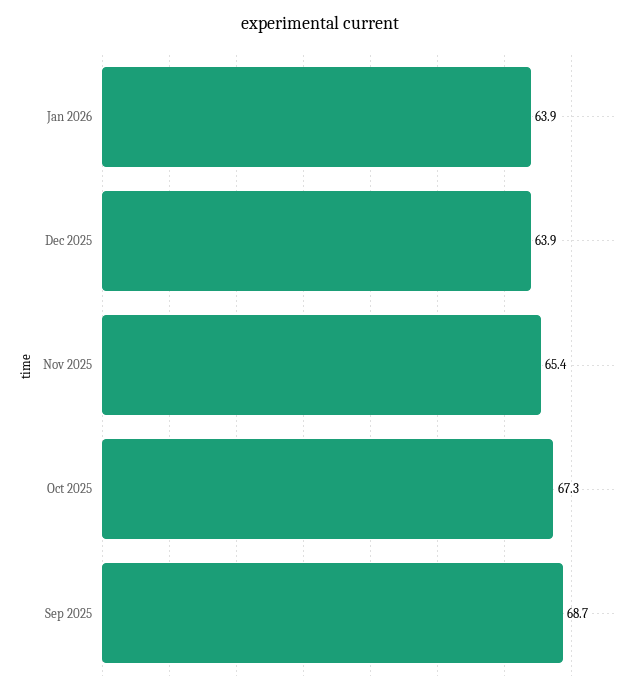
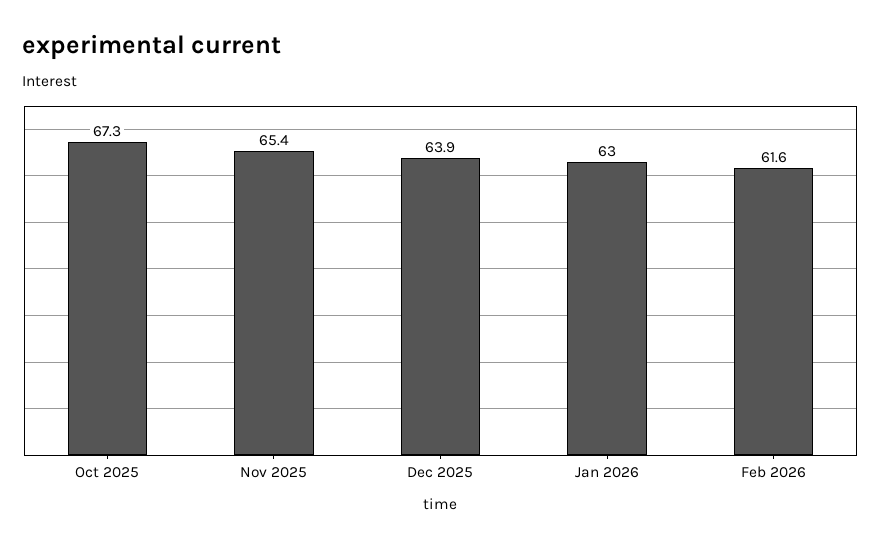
Jan 2026: 63.9 -> 63
Sep 2025: 68.7 -> none
Feb 2026: none -> 61.6

